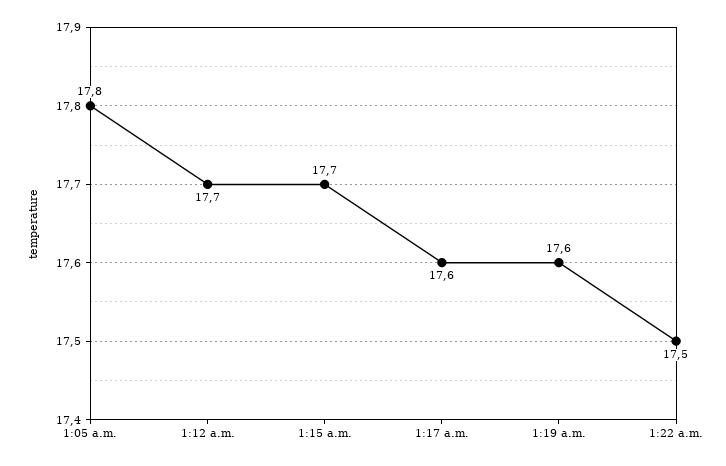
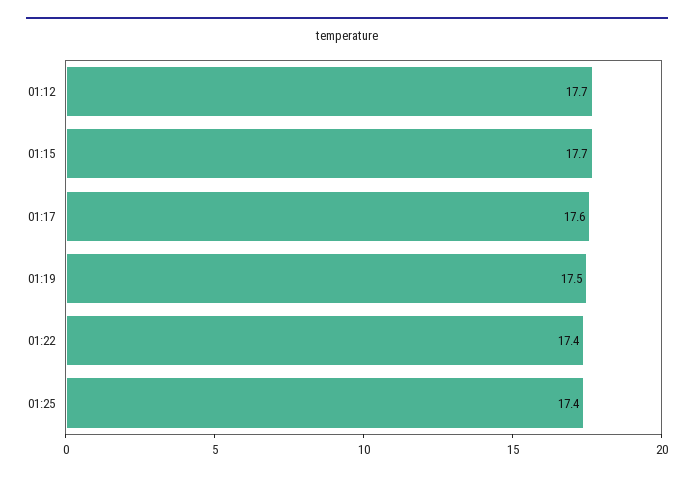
1:05 a.m.: 17.8 -> none
1:19 a.m.: 17.6 -> 17.5
1:22 a.m.: 17.5 -> 17.4
01:25: none -> 17.4

